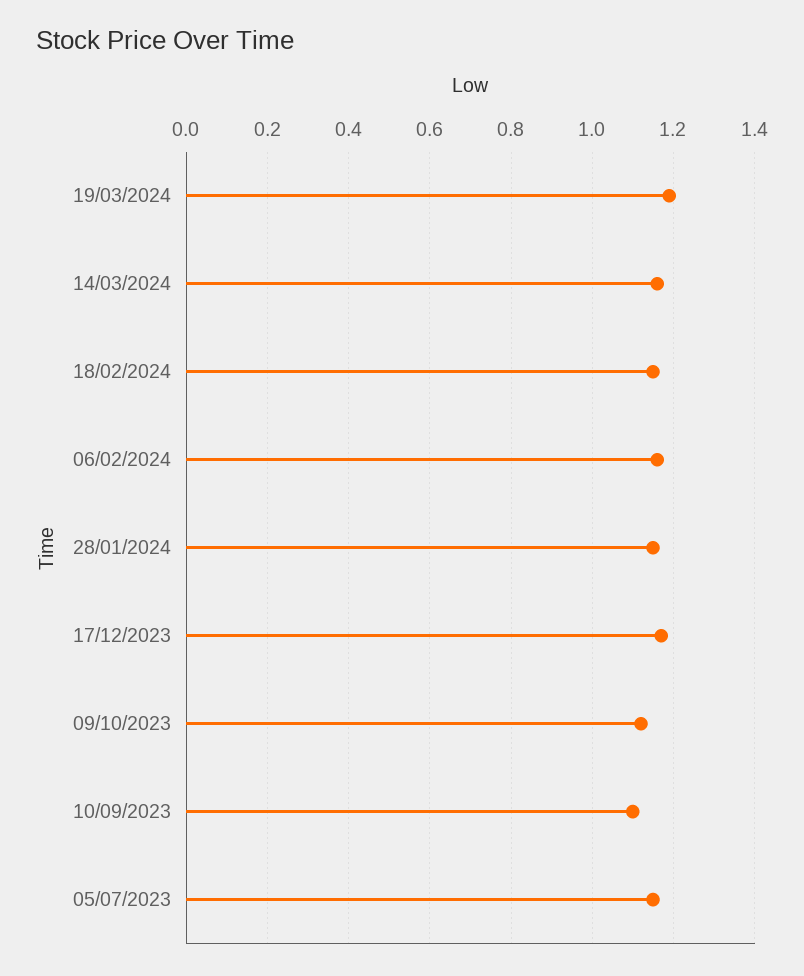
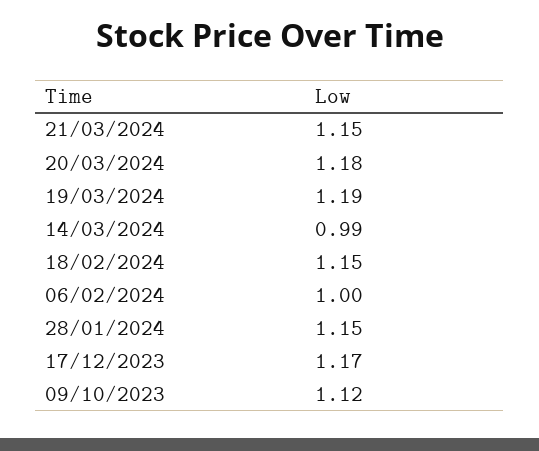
14/03/2024: 1.15 -> 0.99
06/02/2024: 1.15 -> 1
10/09/2023: 1.1 -> none
05/07/2023: 1.15 -> none
21/03/2024: none -> 1.15
20/03/2024: none -> 1.18

